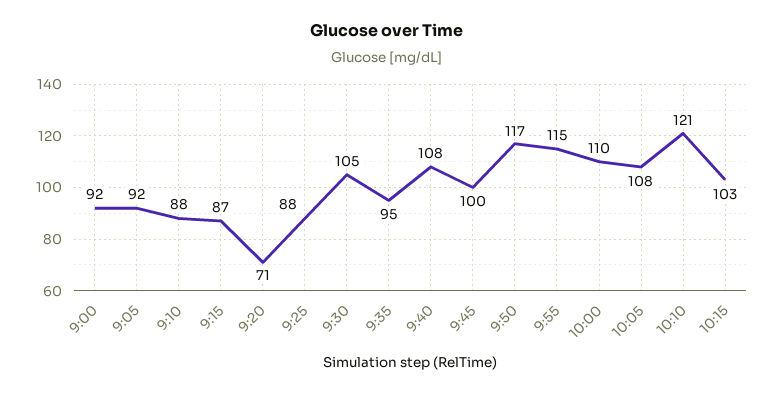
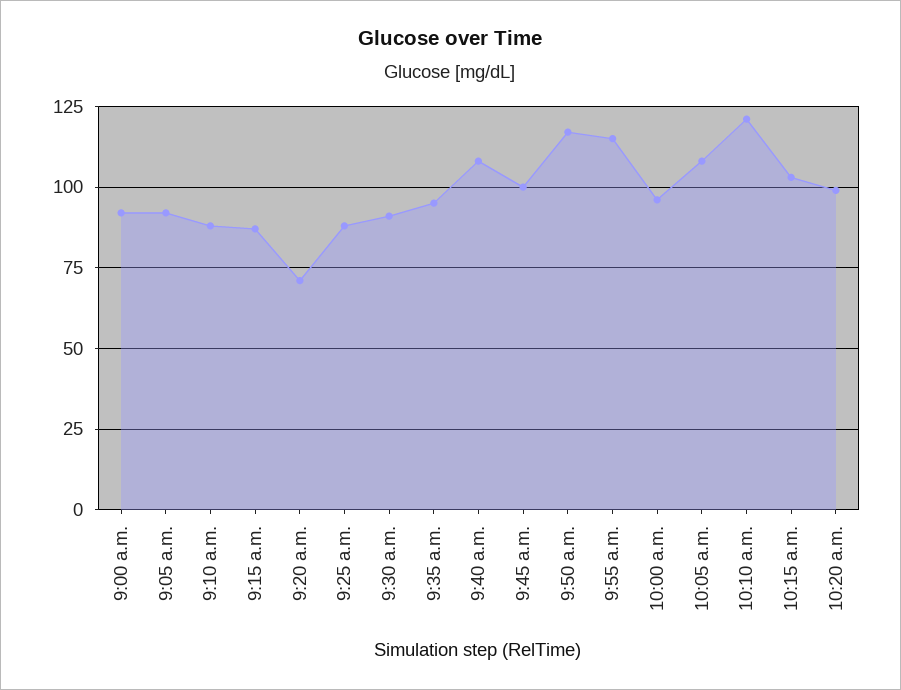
9:30: 105 -> 90
10:00: 110 -> 95
10:20 a.m.: none -> 100

